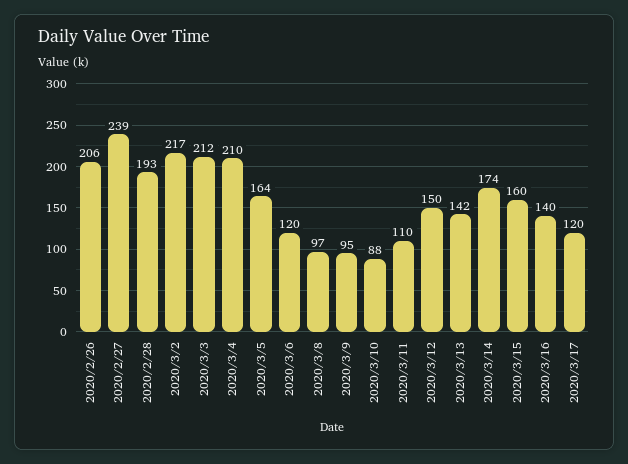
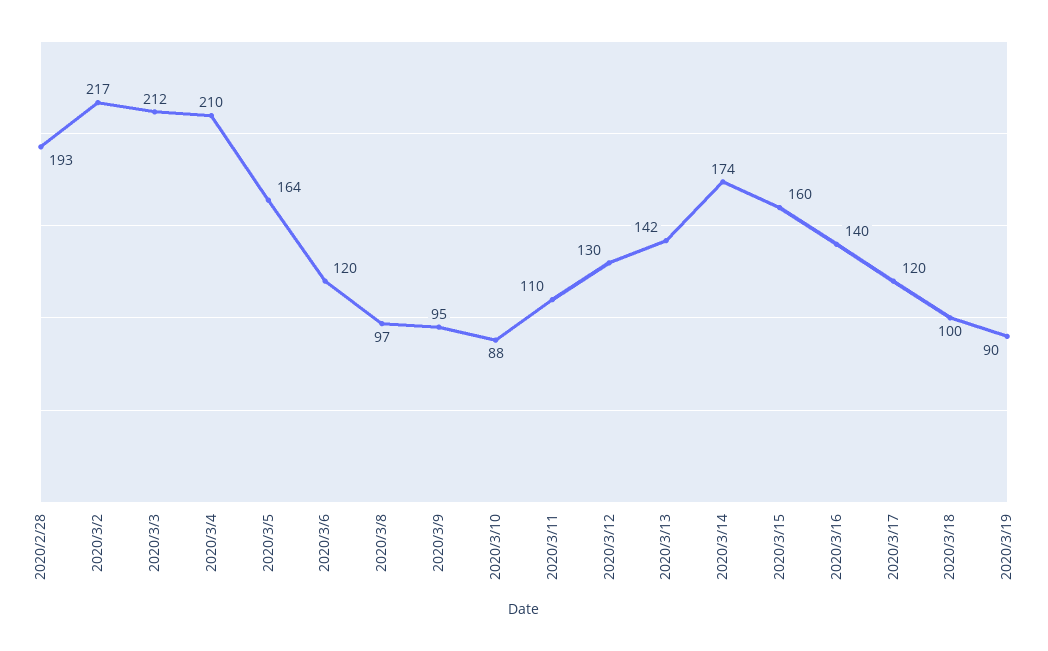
2020/2/26: 206 -> none
2020/2/27: 239 -> none
2020/3/12: 150 -> 130
2020/3/18: none -> 100
2020/3/19: none -> 90

